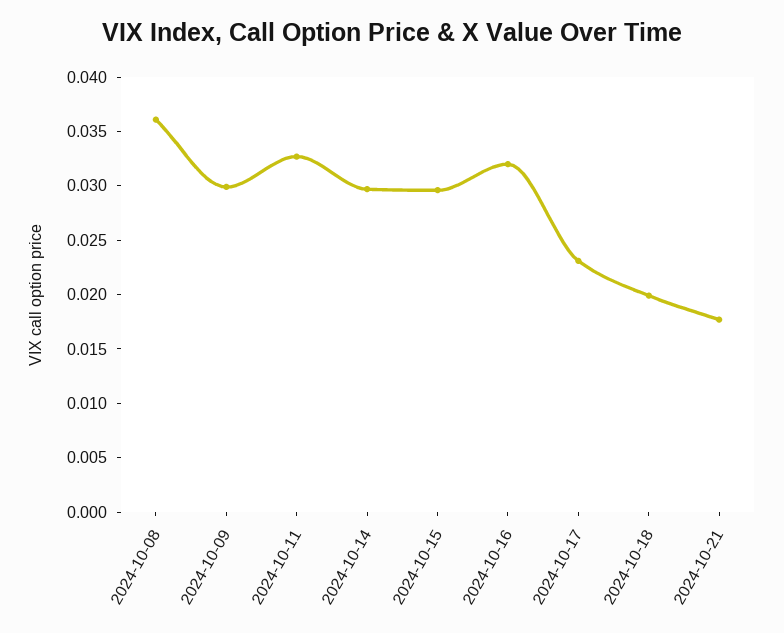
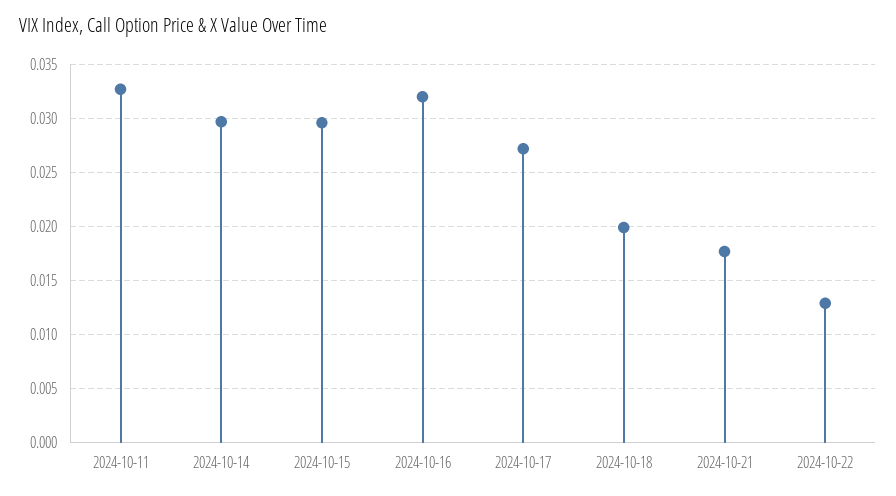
2024-10-08: 0.036 -> none
2024-10-09: 0.03 -> none
2024-10-17: 0.023 -> 0.027
2024-10-22: none -> 0.013

